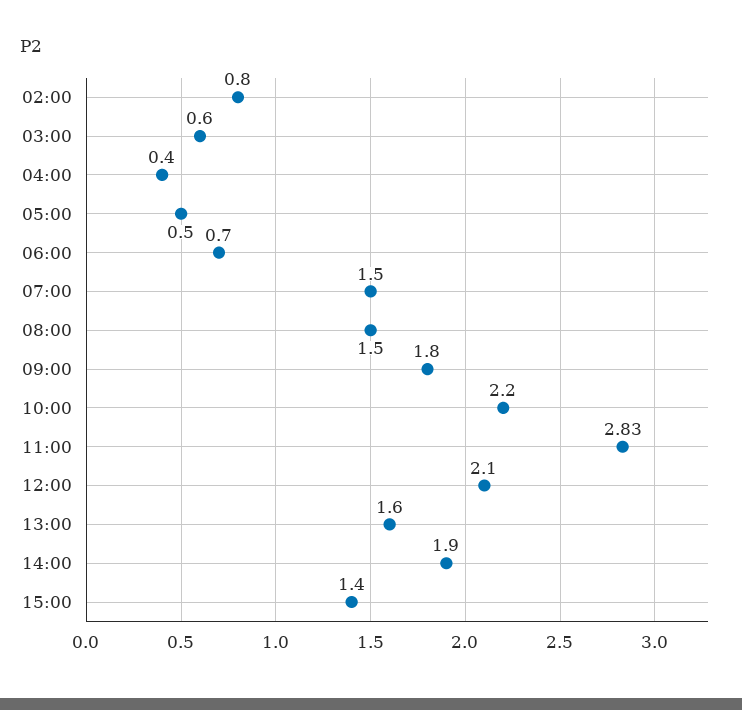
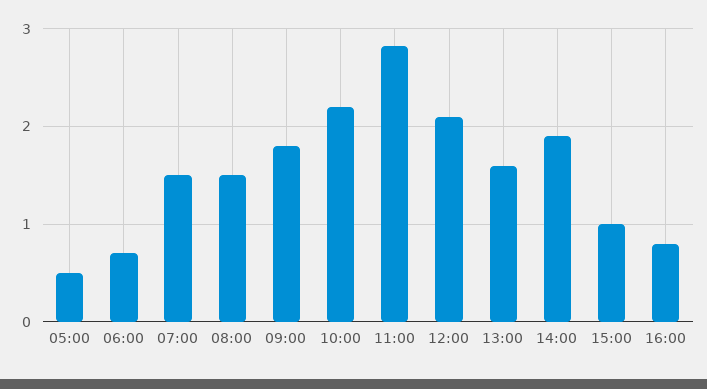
02:00: 0.8 -> none
03:00: 0.6 -> none
04:00: 0.4 -> none
15:00: 1.4 -> 1
16:00: none -> 0.8

